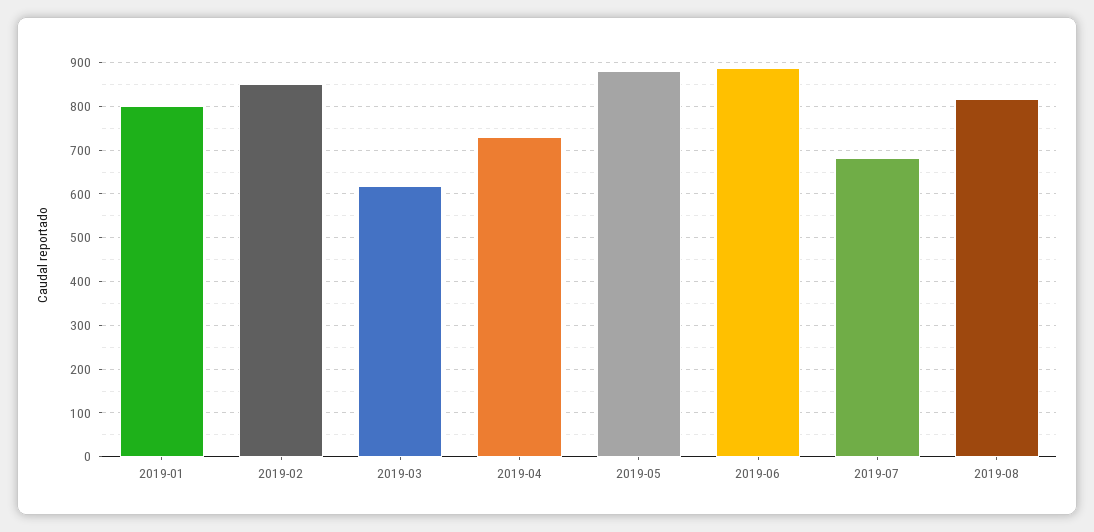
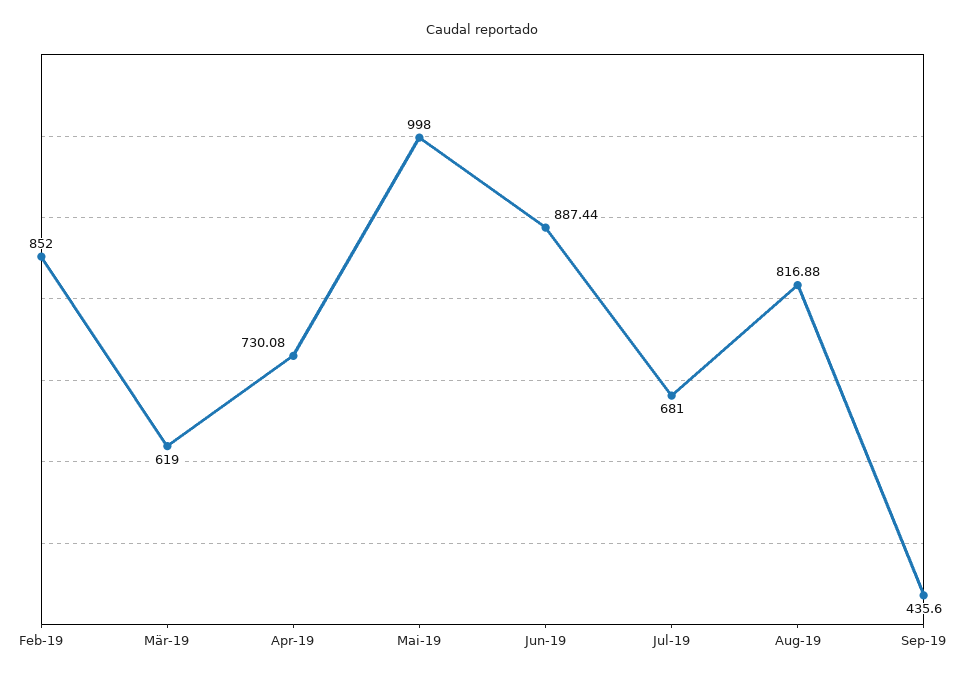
2019-01: 800 -> none
2019-05: 880 -> 998
Sep-19: none -> 435.6

